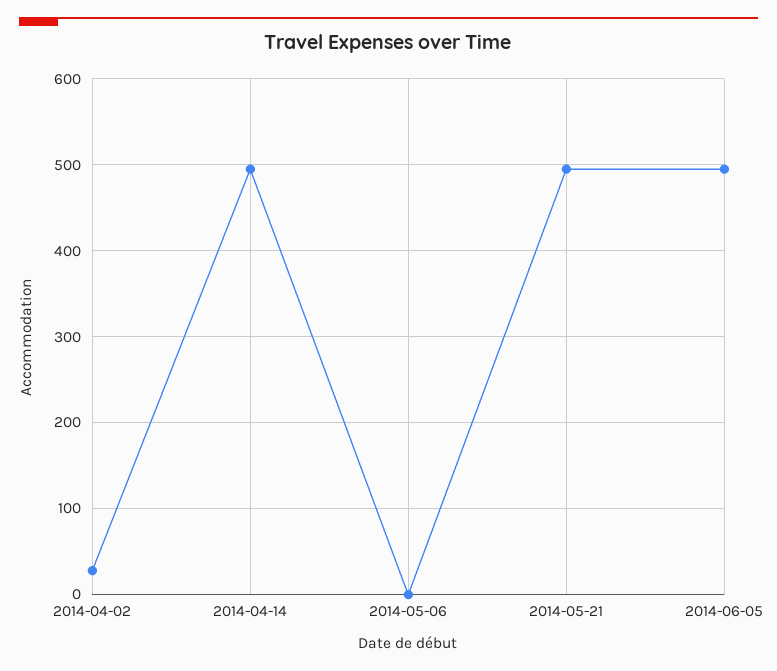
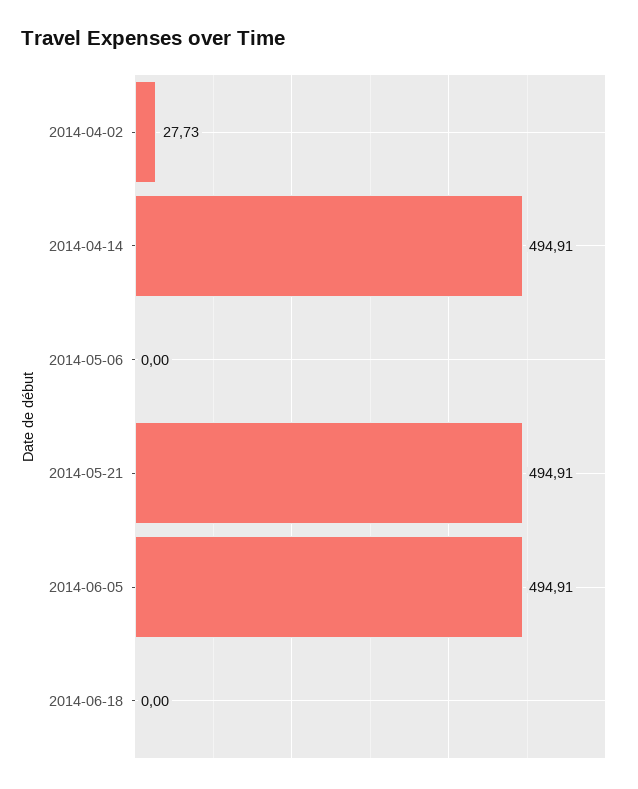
2014-06-18: none -> 0

